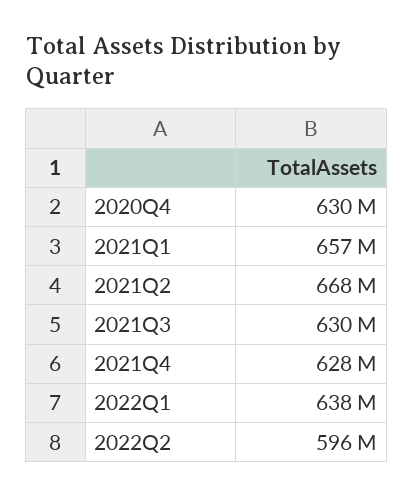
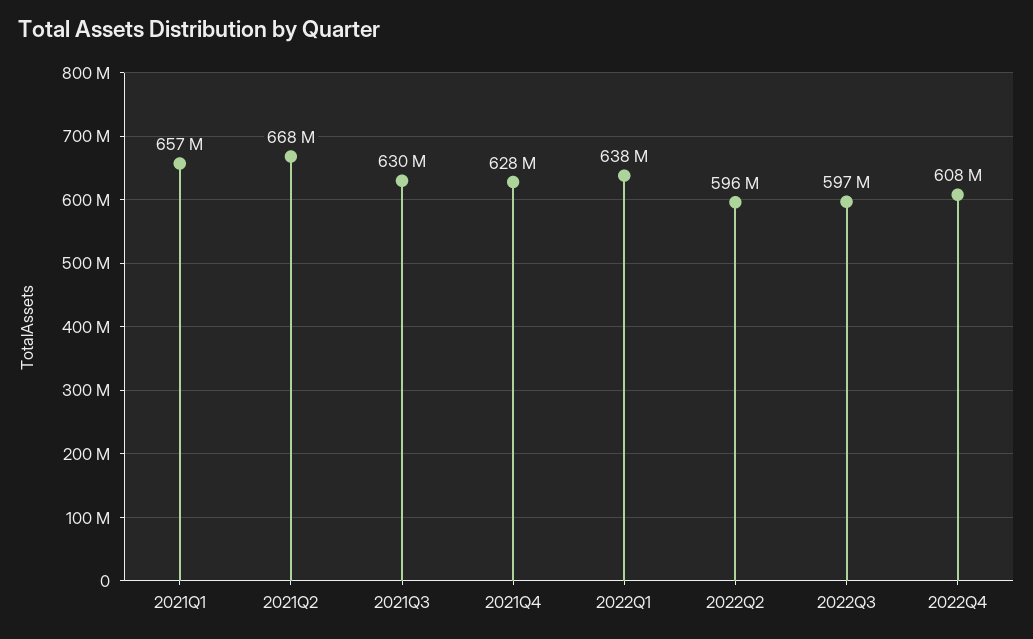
2020Q4: 630000000 -> none
2022Q3: none -> 597000000
2022Q4: none -> 608000000

